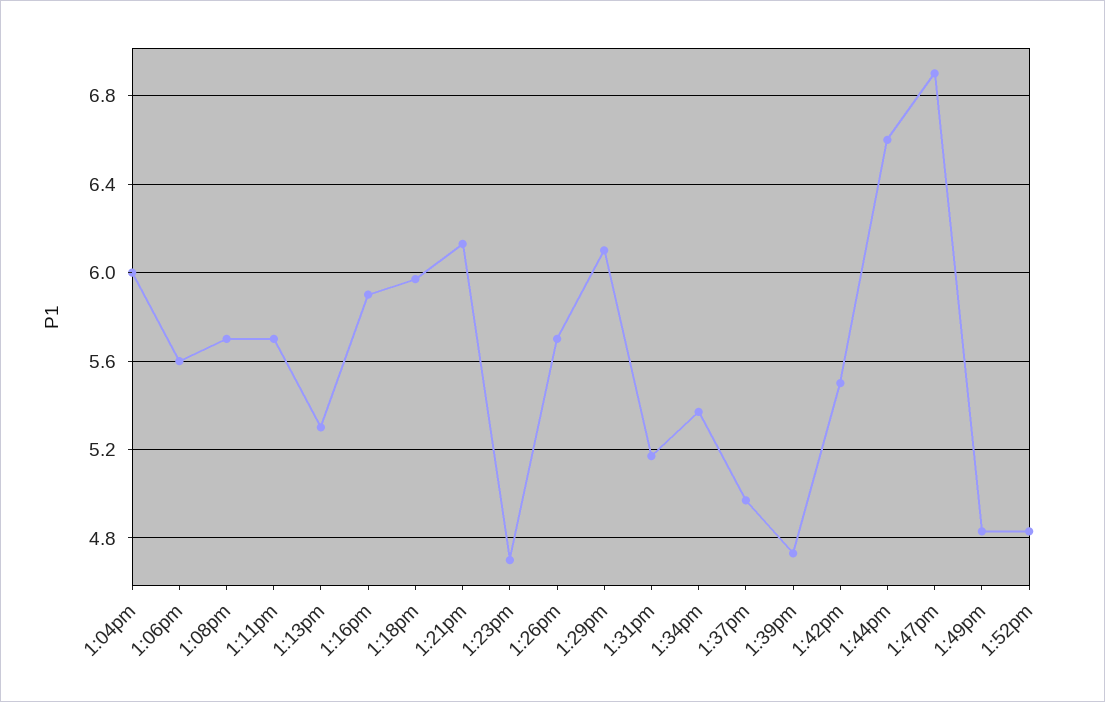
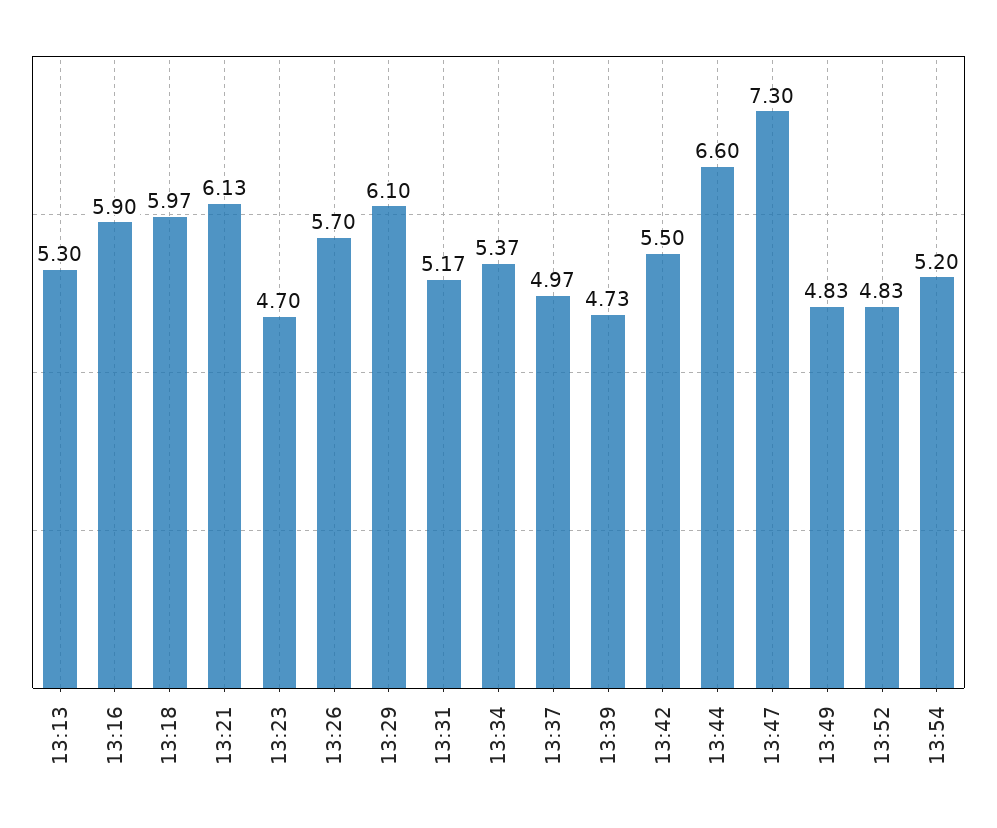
1:04pm: 6 -> none
1:06pm: 5.6 -> none
1:08pm: 5.7 -> none
1:11pm: 5.7 -> none
1:47pm: 6.9 -> 7.3
13:54: none -> 5.2

